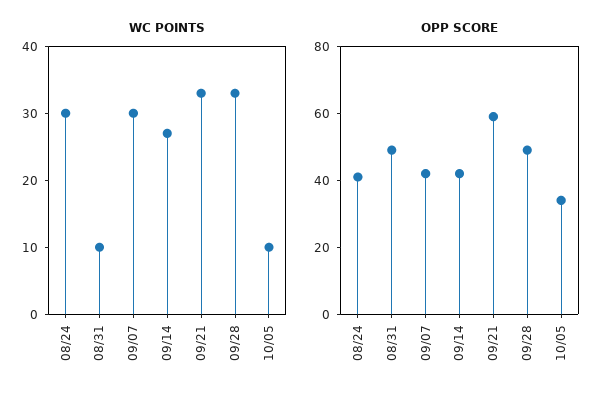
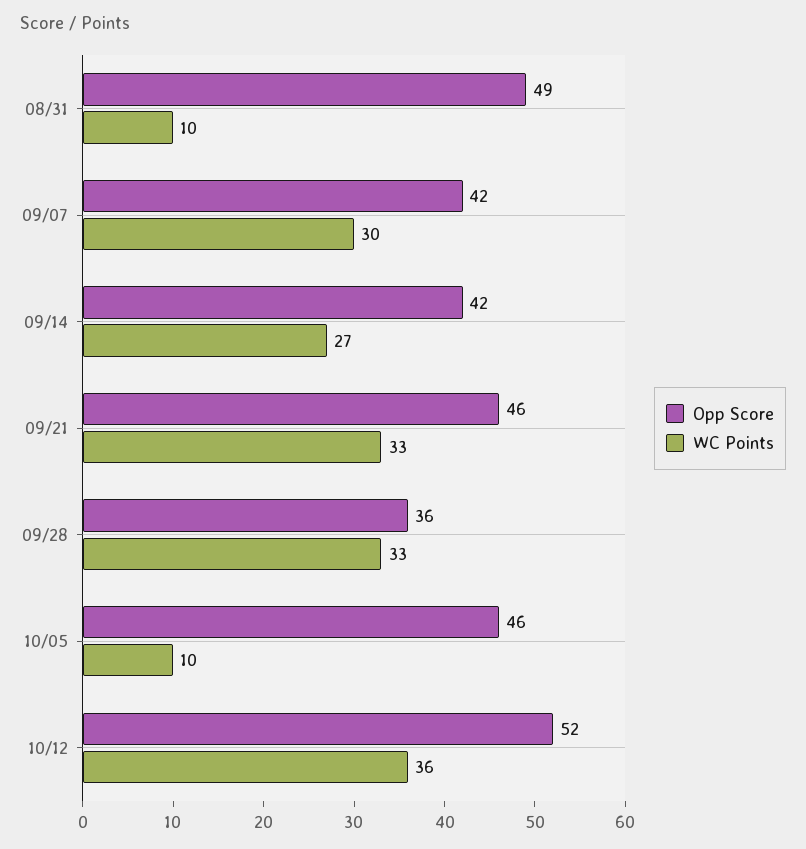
WC POINTS, 08/24: 30 -> none
OPP SCORE, 08/24: 40 -> none
OPP SCORE, 09/21: 60 -> 46
OPP SCORE, 09/28: 50 -> 36
OPP SCORE, 10/05: 35 -> 46
OPP SCORE, 10/12: none -> 52
WC POINTS, 10/12: none -> 36

